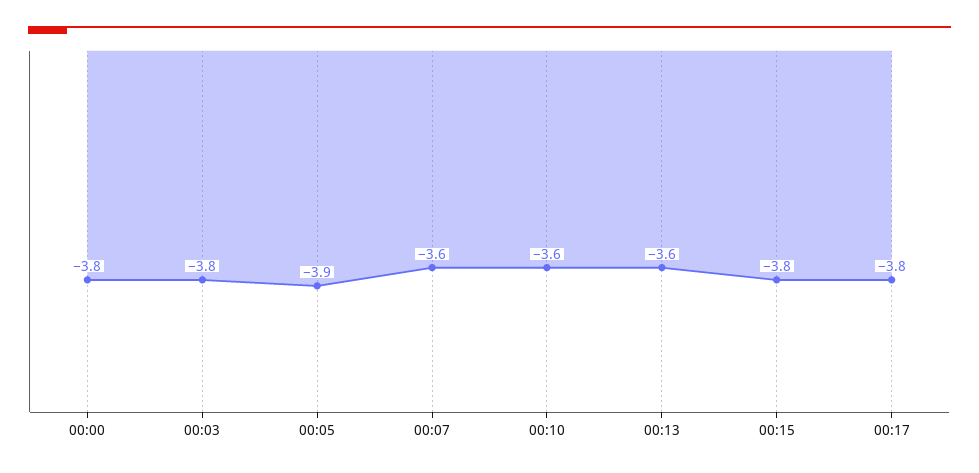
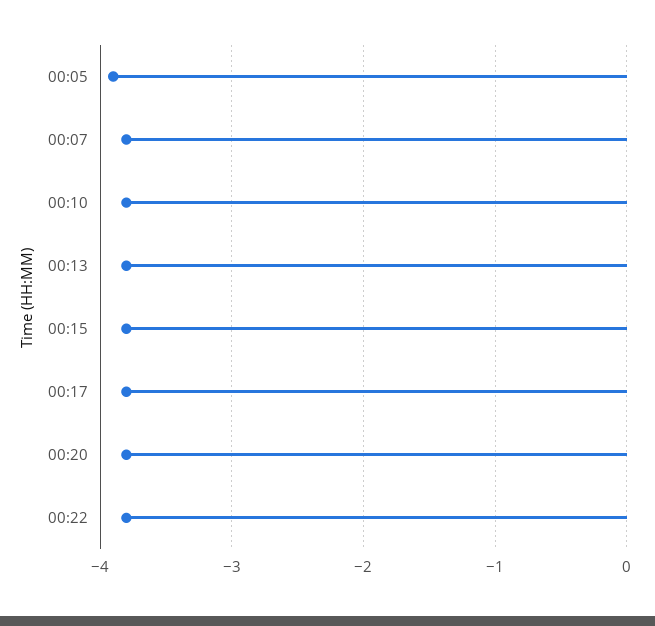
00:00: -3.8 -> none
00:03: -3.8 -> none
00:07: -3.6 -> -3.8
00:10: -3.6 -> -3.8
00:13: -3.6 -> -3.8
00:20: none -> -3.8
00:22: none -> -3.8

